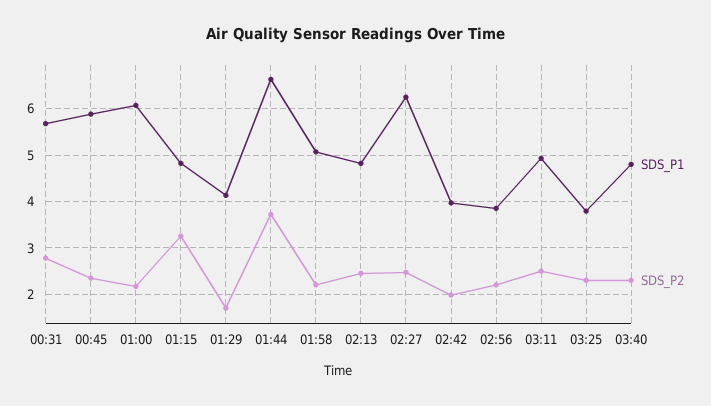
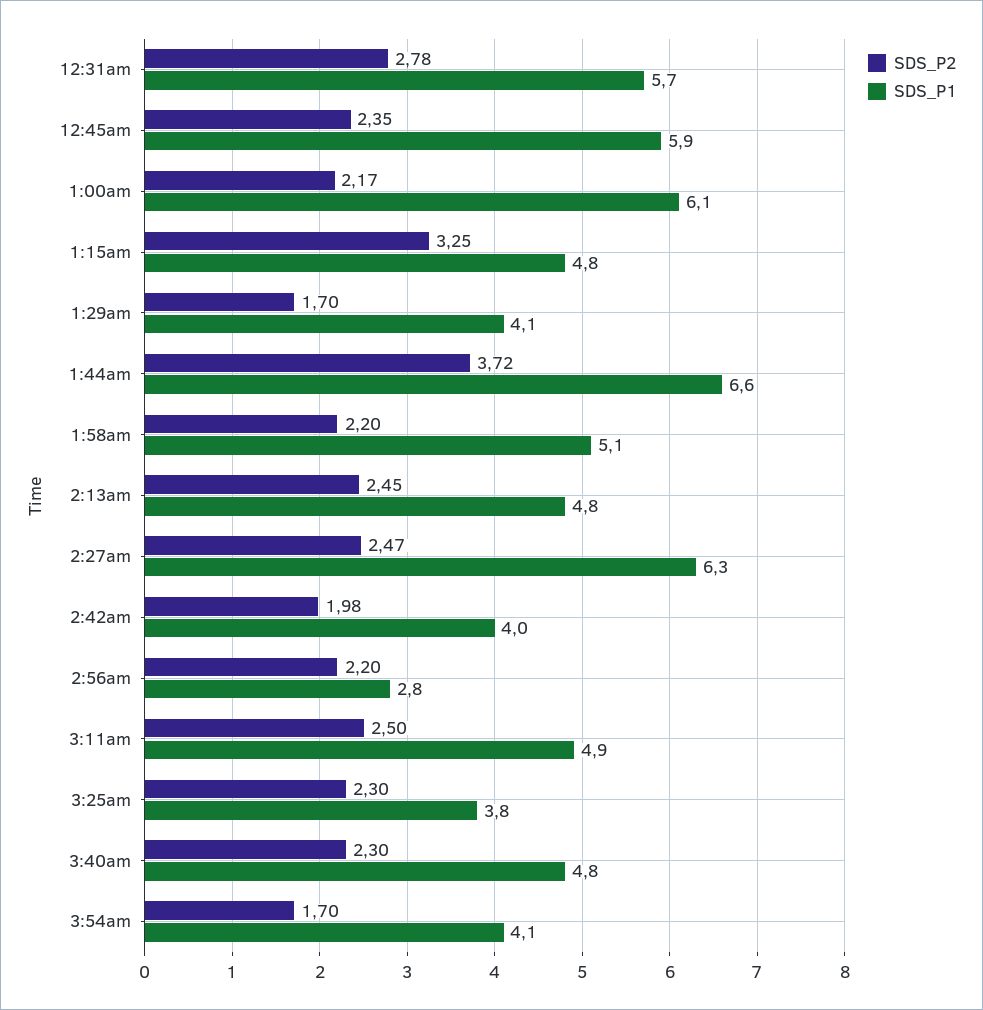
SDS_P1, 02:56: 3.8 -> 2.8
SDS_P2, 3:54am: none -> 1.7
SDS_P1, 3:54am: none -> 4.1

